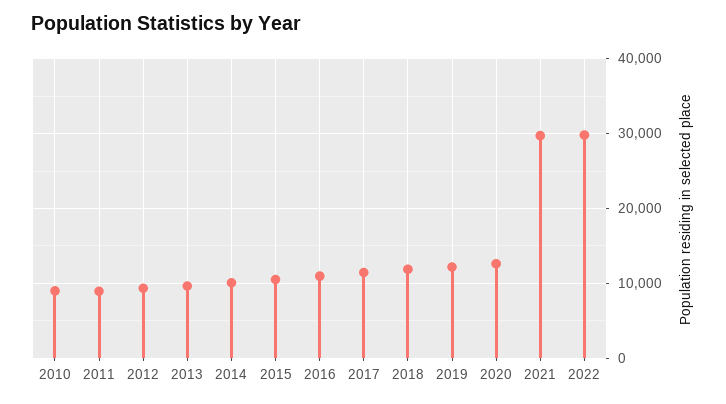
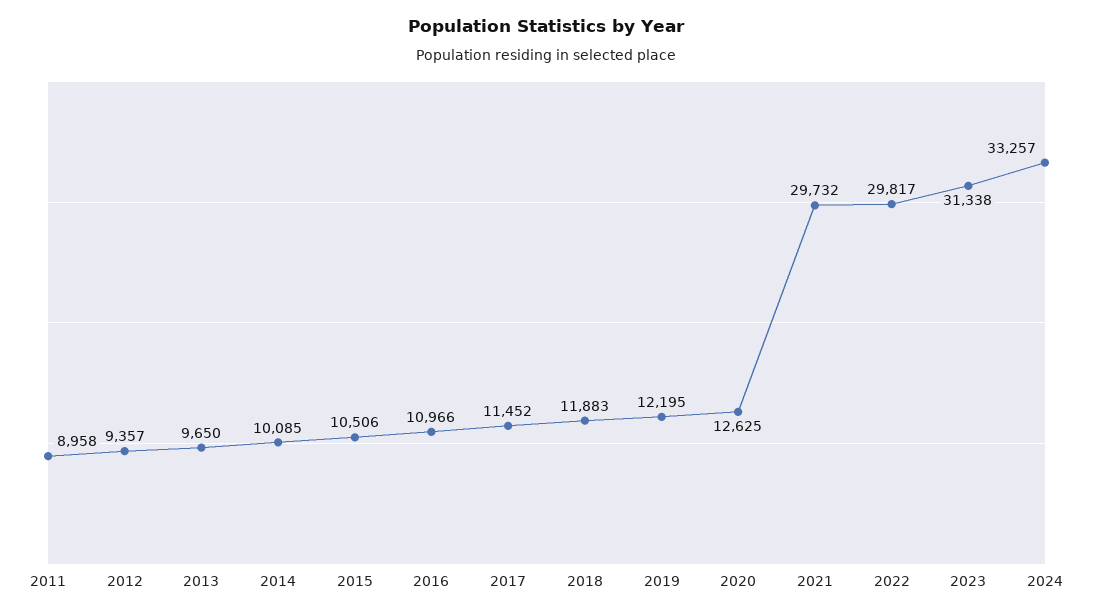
2010: 9000 -> none
2023: none -> 31338
2024: none -> 33257

